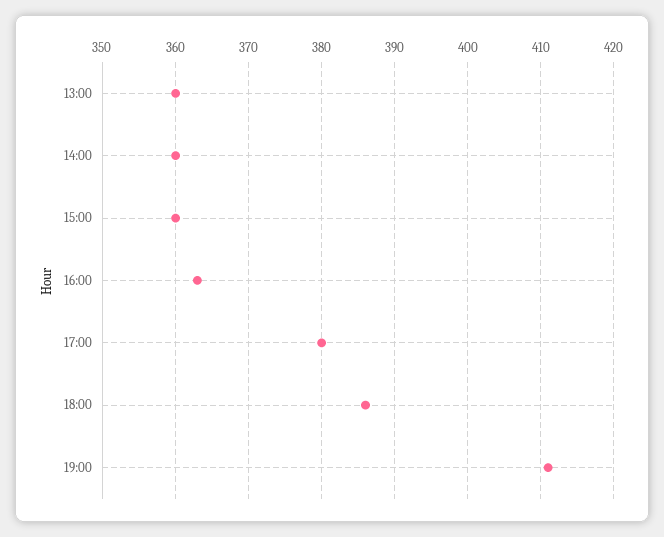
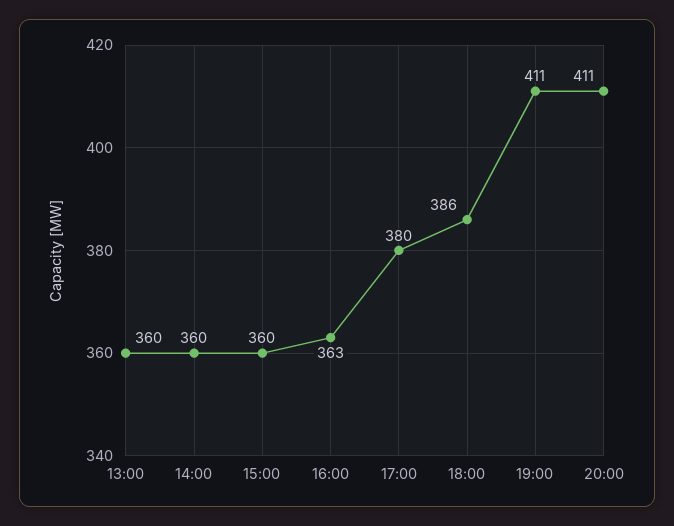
20:00: none -> 411

